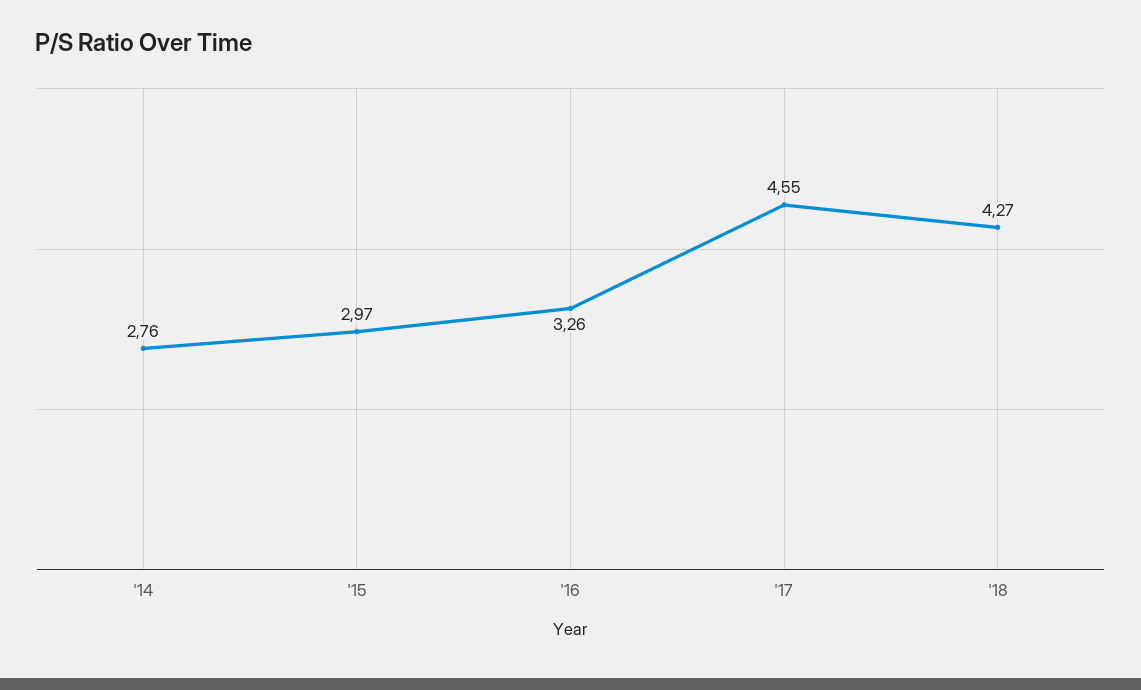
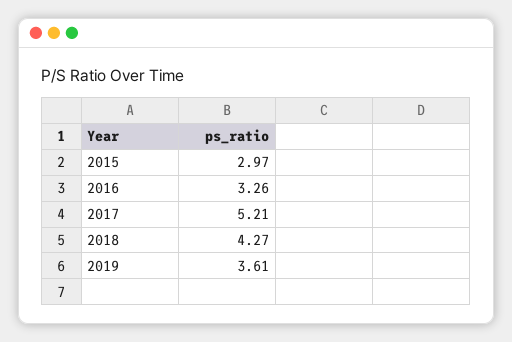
'14: 2.76 -> none
'17: 4.55 -> 5.21
2019: none -> 3.61

